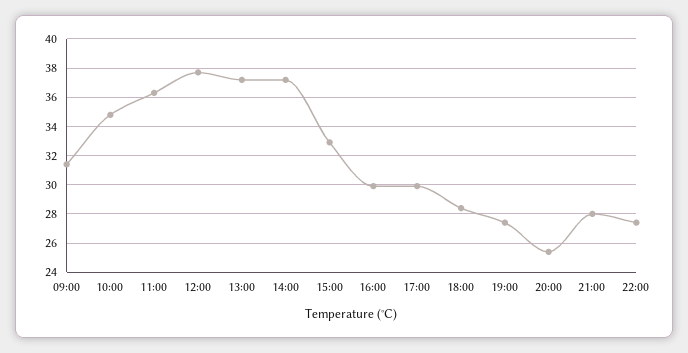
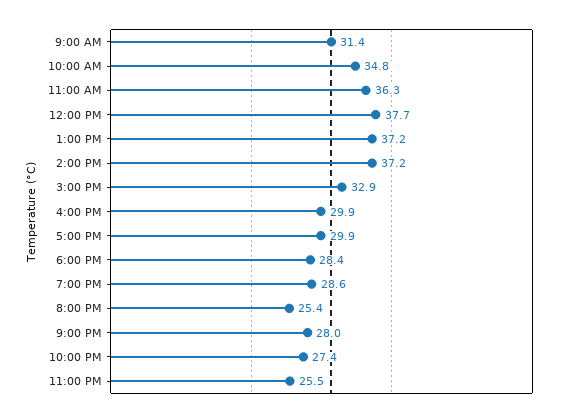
19:00: 27.5 -> 28.6
11:00 PM: none -> 25.5

